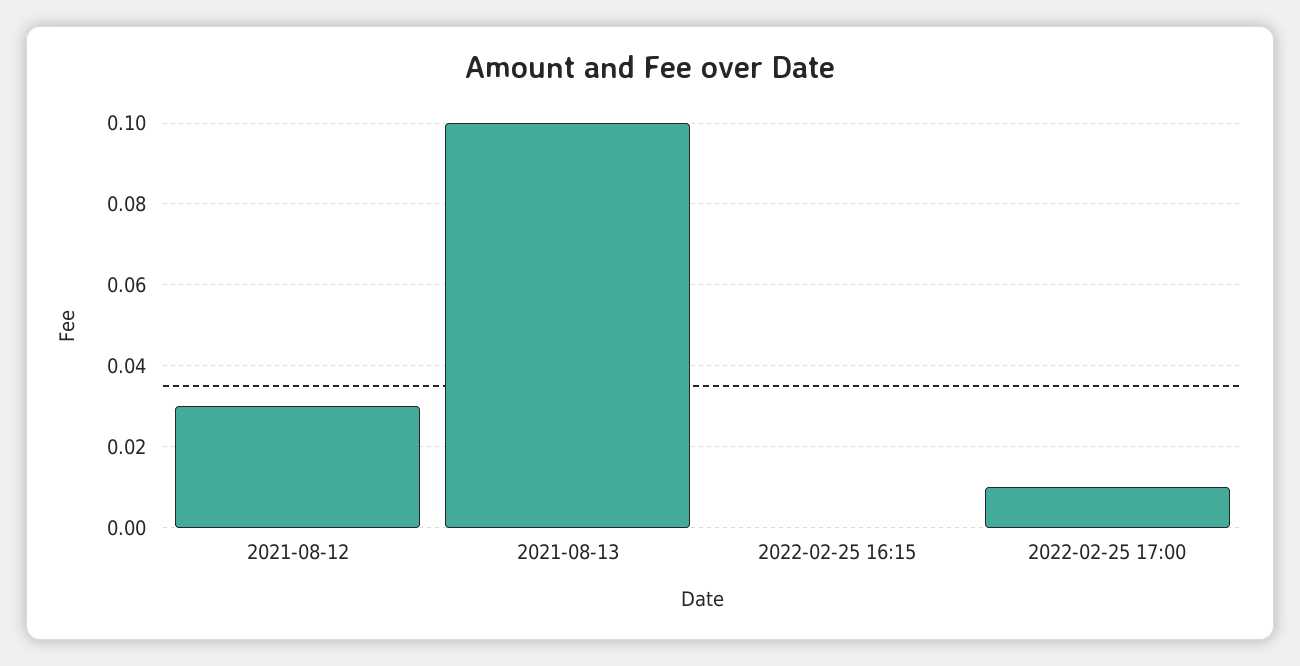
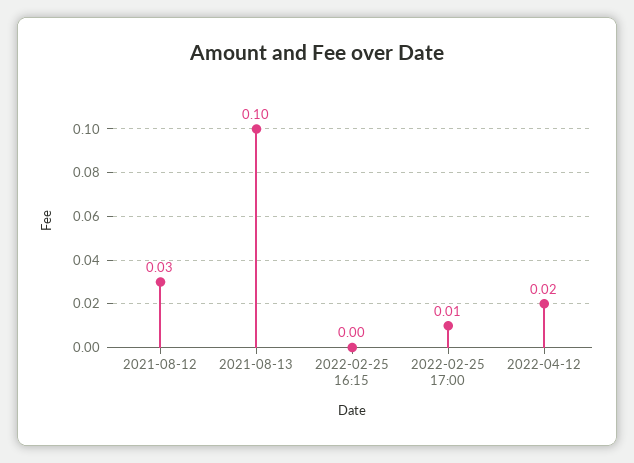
2022-04-12: none -> 0.02

